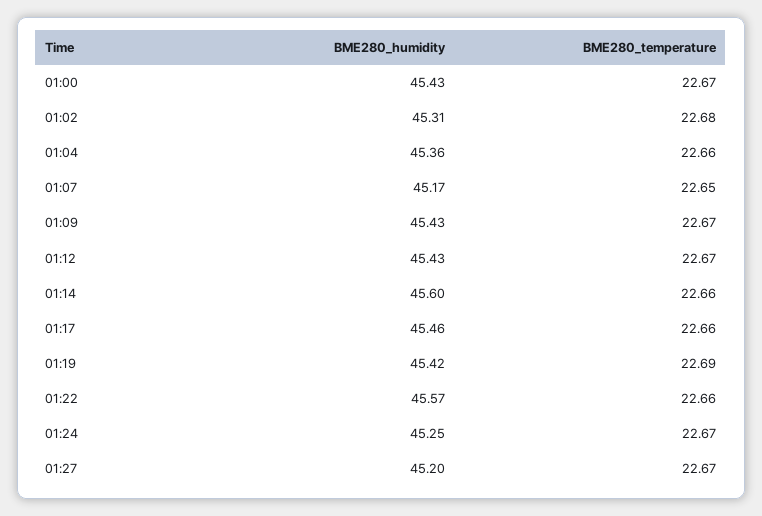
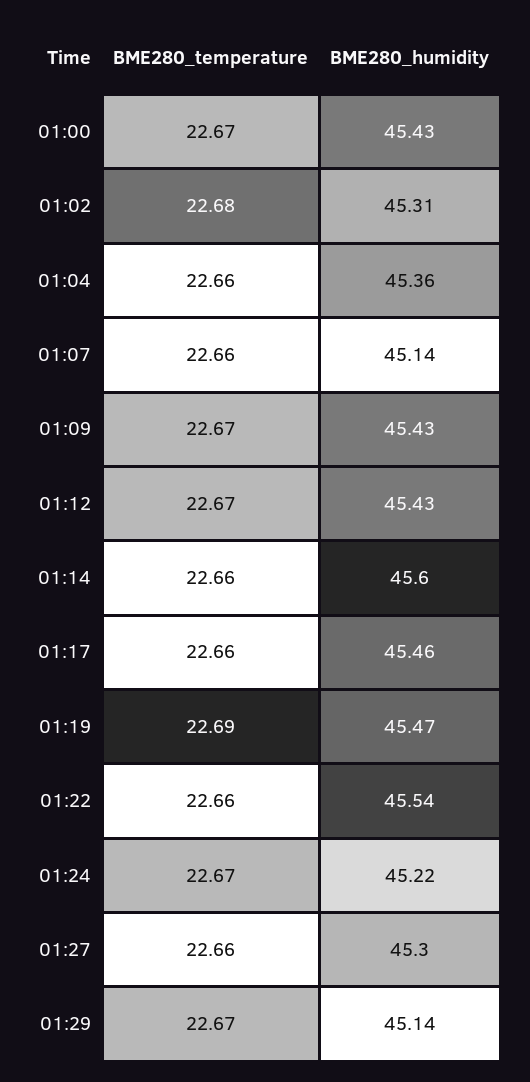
BME280_humidity, 01:07: 45.17 -> 45.14
BME280_temperature, 01:07: 22.65 -> 22.66
BME280_humidity, 01:19: 45.42 -> 45.47
BME280_humidity, 01:22: 45.57 -> 45.54
BME280_humidity, 01:24: 45.25 -> 45.22
BME280_humidity, 01:27: 45.2 -> 45.3
BME280_temperature, 01:27: 22.67 -> 22.66
BME280_temperature, 01:29: none -> 22.67
BME280_humidity, 01:29: none -> 45.14

